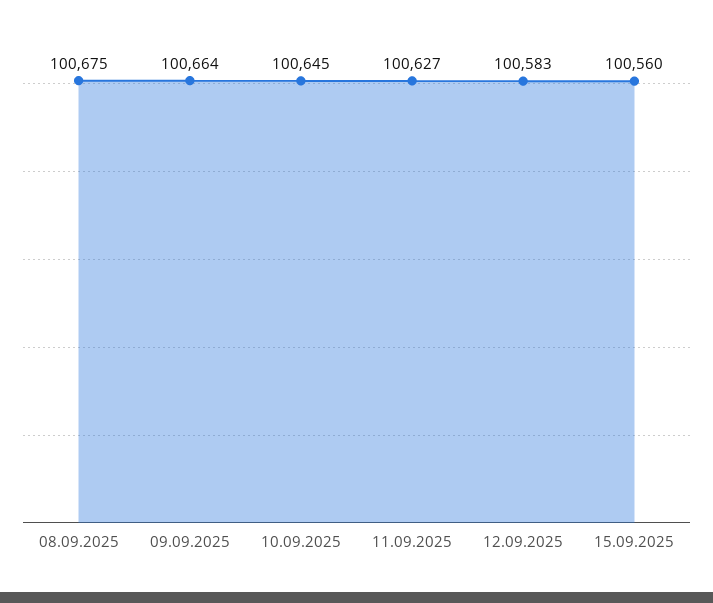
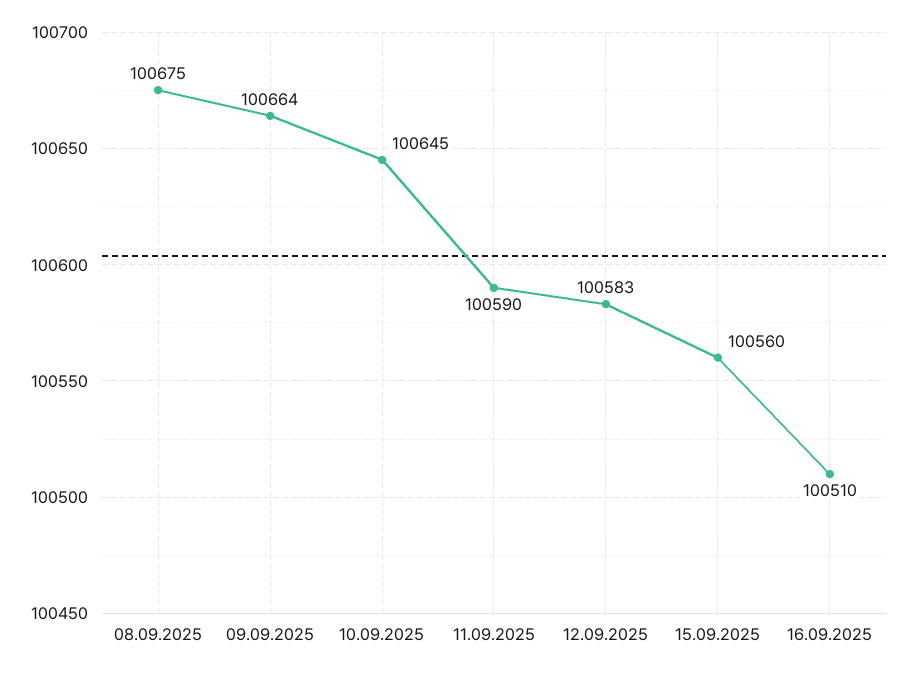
11.09.2025: 100627 -> 100590
16.09.2025: none -> 100510

